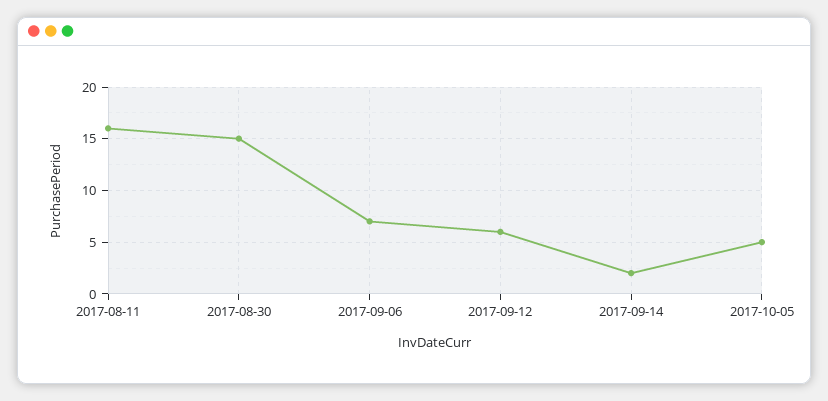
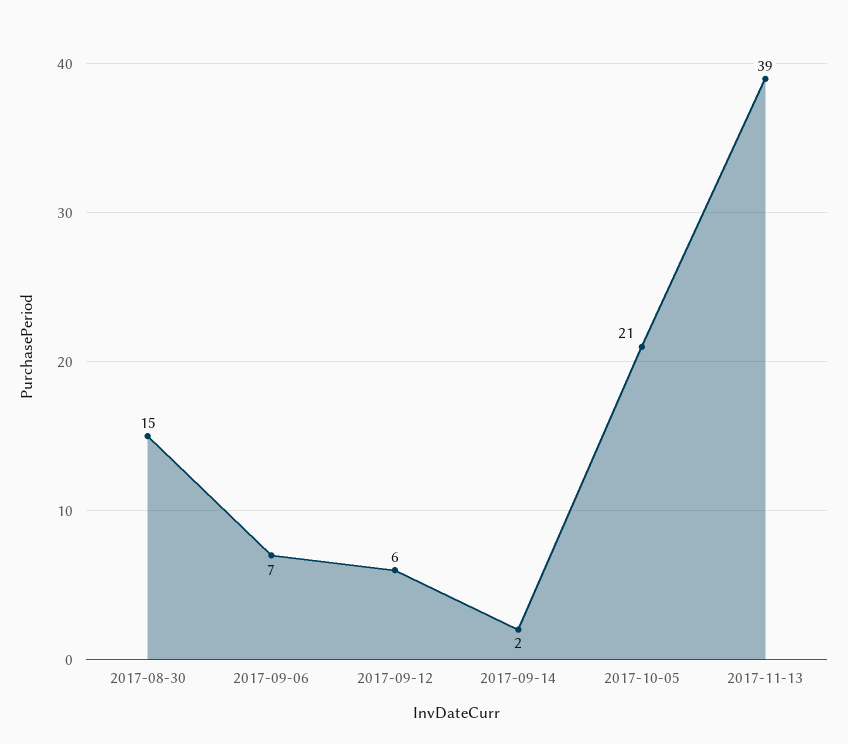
2017-08-11: 16 -> none
2017-10-05: 5 -> 21
2017-11-13: none -> 39

